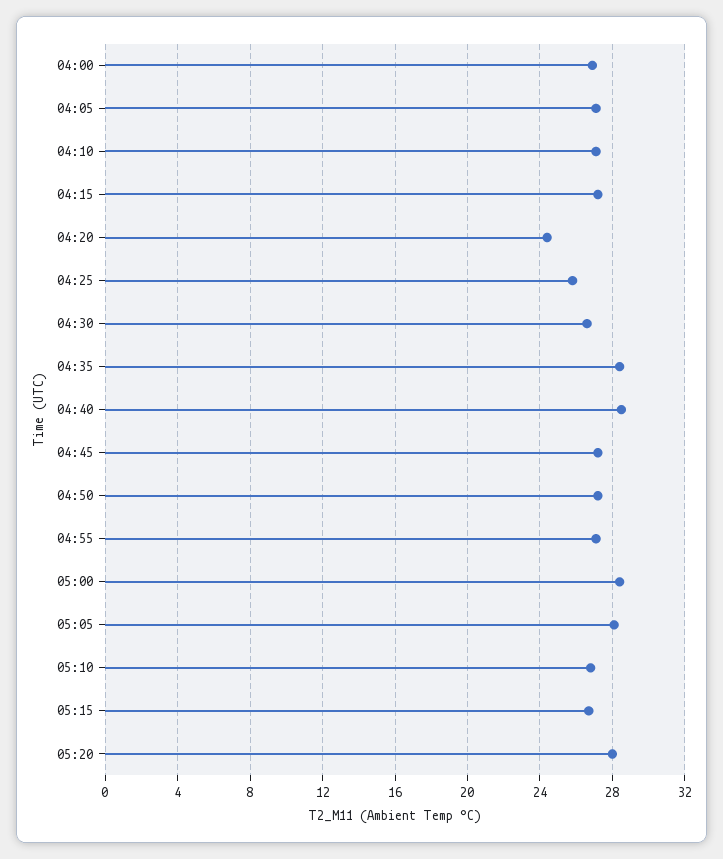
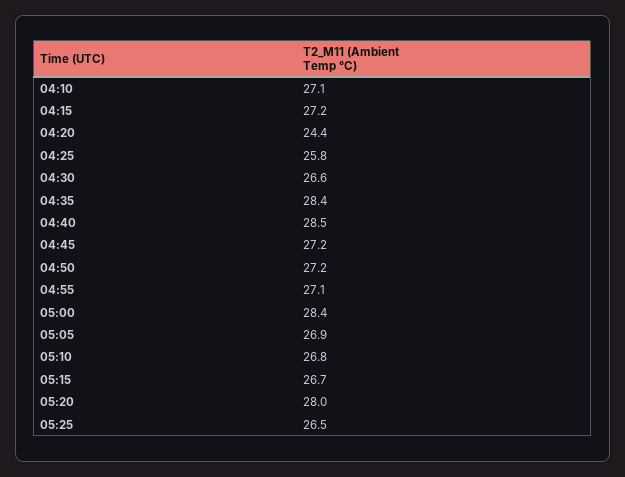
04:00: 27 -> none
04:05: 27 -> none
05:05: 28 -> 26.9
05:25: none -> 26.5

